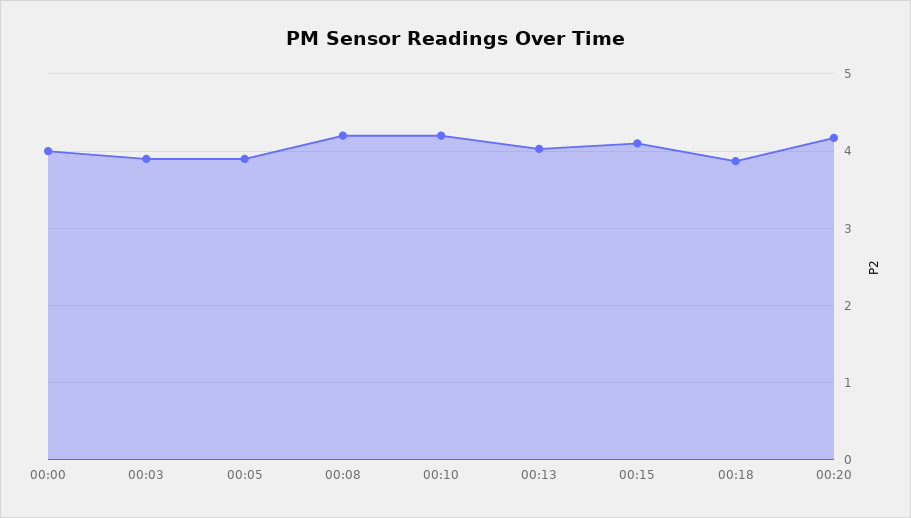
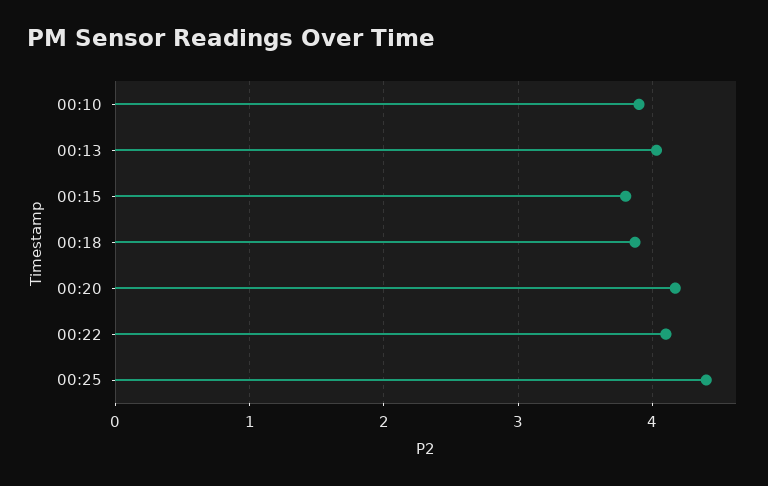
00:00: 4 -> none
00:03: 3.9 -> none
00:05: 3.9 -> none
00:08: 4.2 -> none
00:10: 4.2 -> 3.9
00:15: 4.1 -> 3.8
00:22: none -> 4.1
00:25: none -> 4.4

